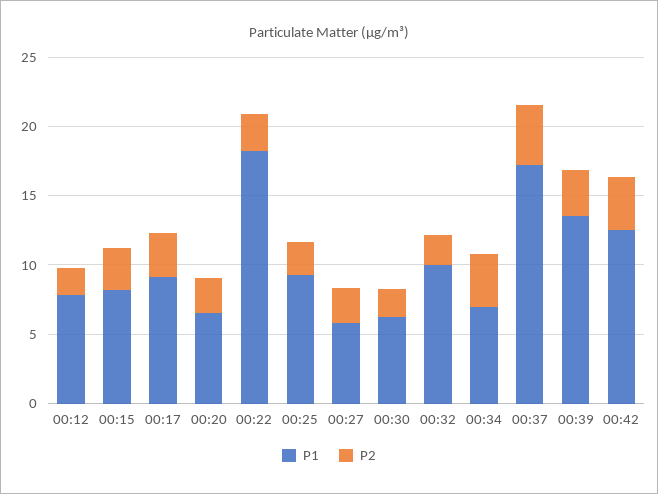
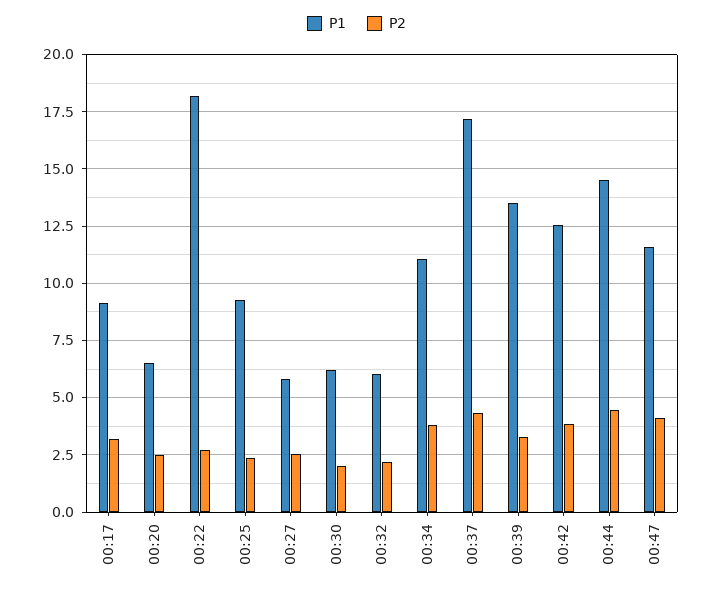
P1, 00:12: 8 -> none
P2, 00:12: 2 -> none
P1, 00:15: 8 -> none
P2, 00:15: 3 -> none
P1, 00:32: 10 -> 6
P1, 00:34: 7 -> 11
P1, 00:44: none -> 14.5
P2, 00:44: none -> 4.5
P1, 00:47: none -> 11.5
P2, 00:47: none -> 4

